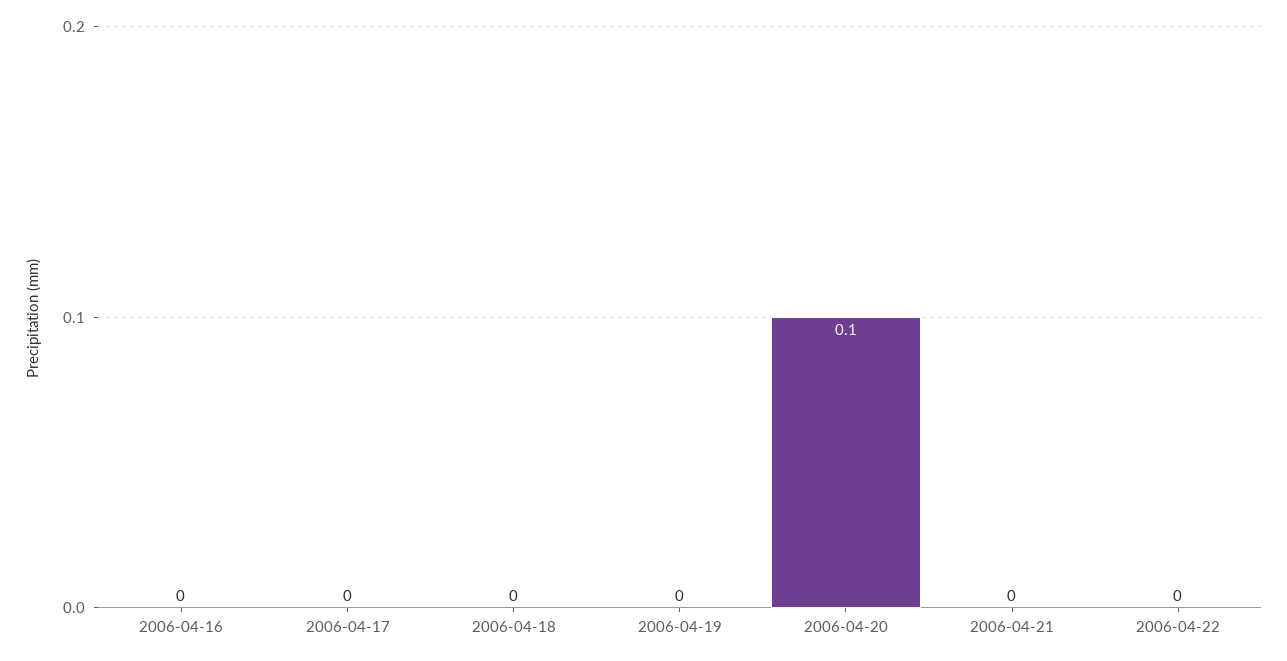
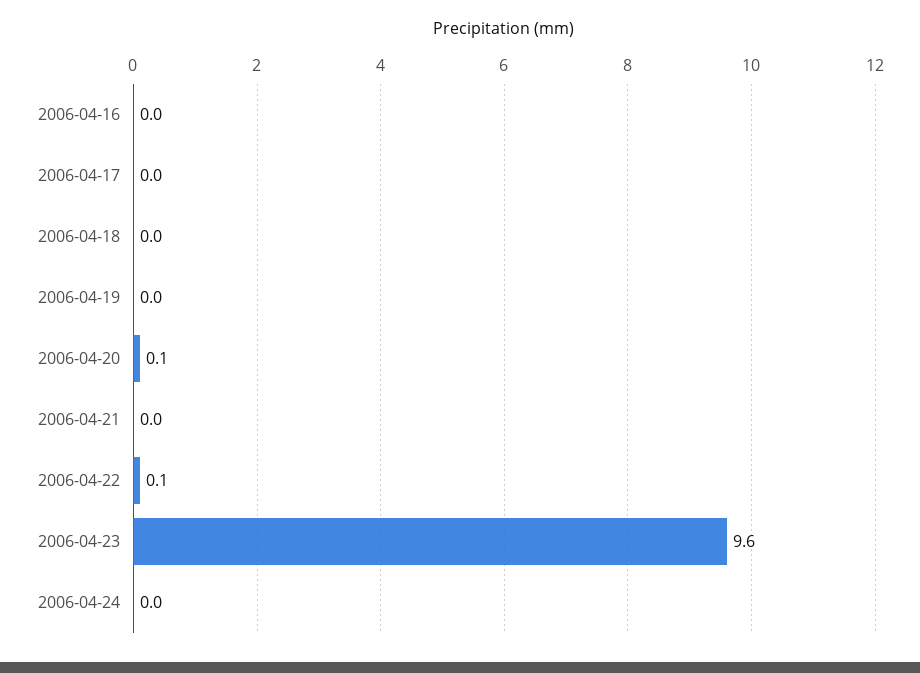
2006-04-22: 0 -> 0.1
2006-04-23: none -> 9.6
2006-04-24: none -> 0

